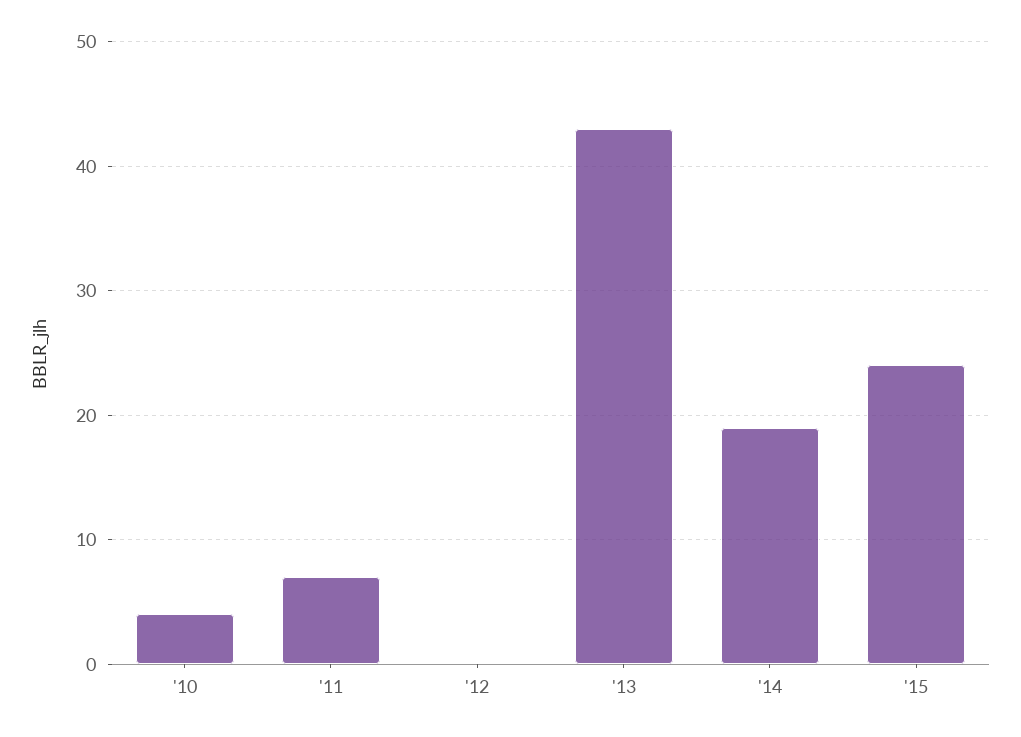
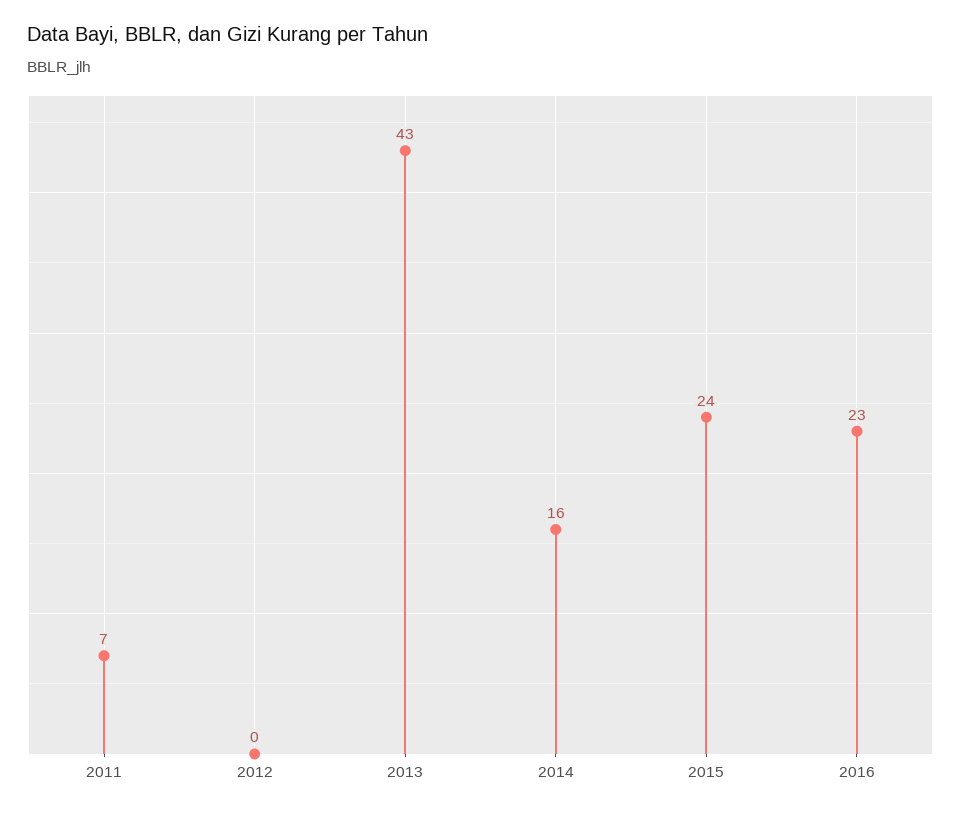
'10: 4 -> none
'14: 19 -> 16
2016: none -> 23

